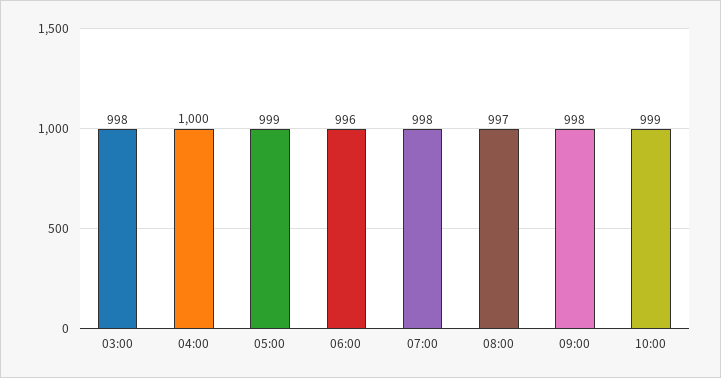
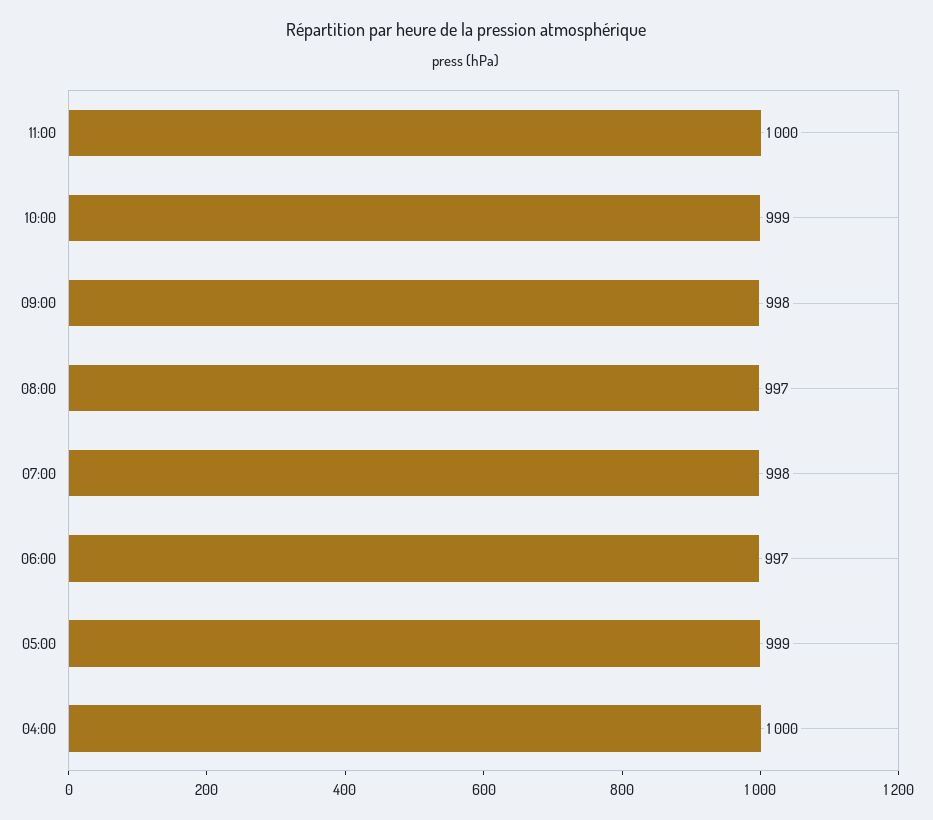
03:00: 998 -> none
06:00: 996 -> 997
11:00: none -> 1000

